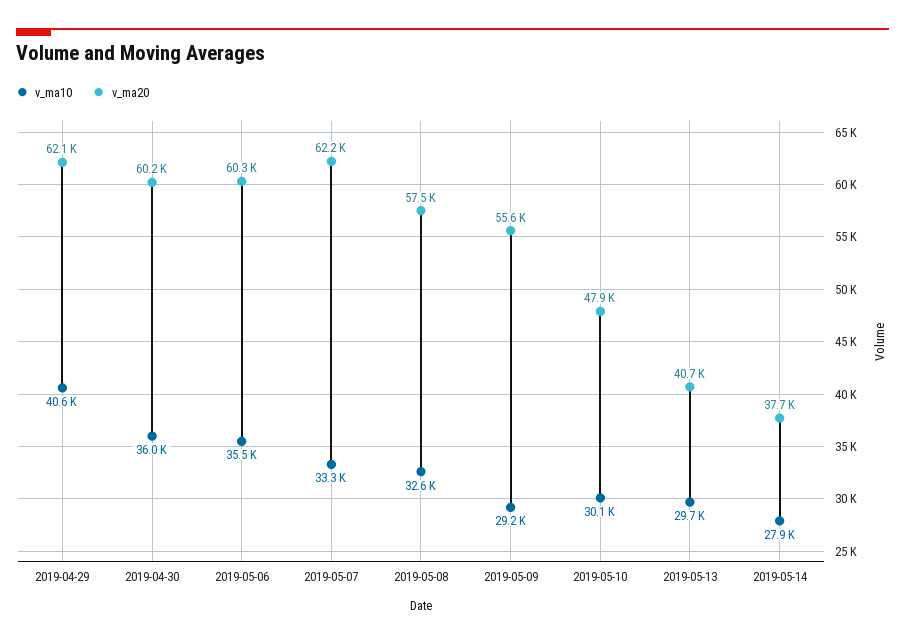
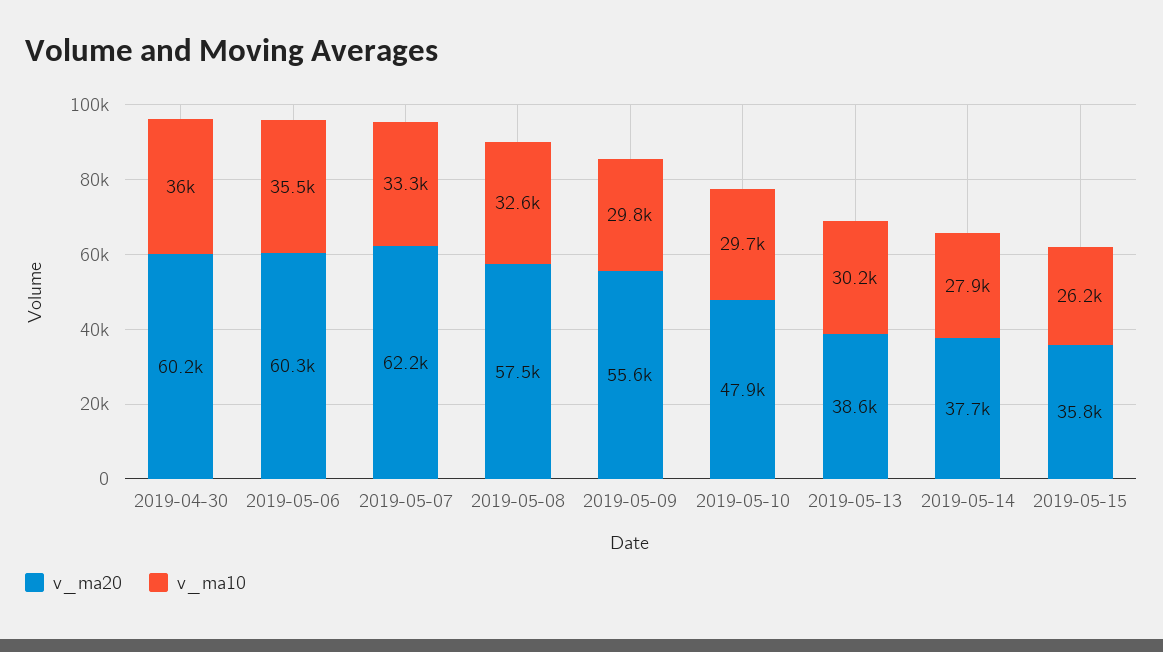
v_ma10, 2019-04-29: 40600 -> none
v_ma20, 2019-04-29: 62100 -> none
v_ma10, 2019-05-09: 29200 -> 29800
v_ma10, 2019-05-10: 30100 -> 29700
v_ma10, 2019-05-13: 29700 -> 30200
v_ma20, 2019-05-13: 40700 -> 38600
v_ma20, 2019-05-15: none -> 35800
v_ma10, 2019-05-15: none -> 26200

